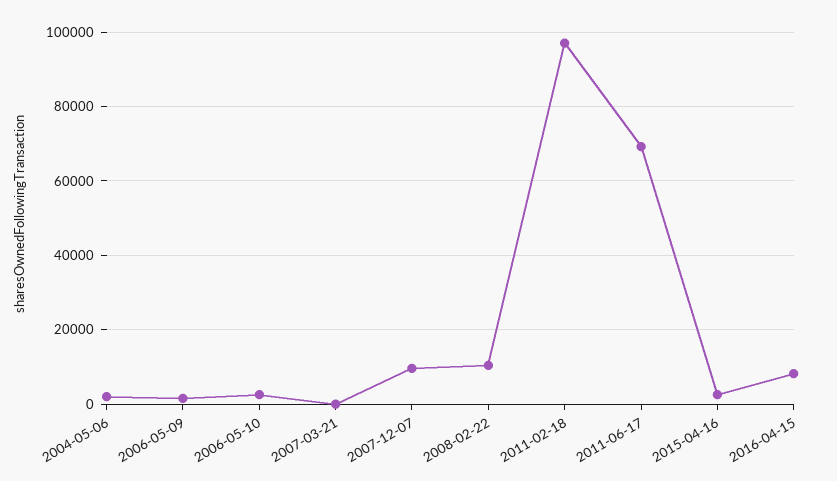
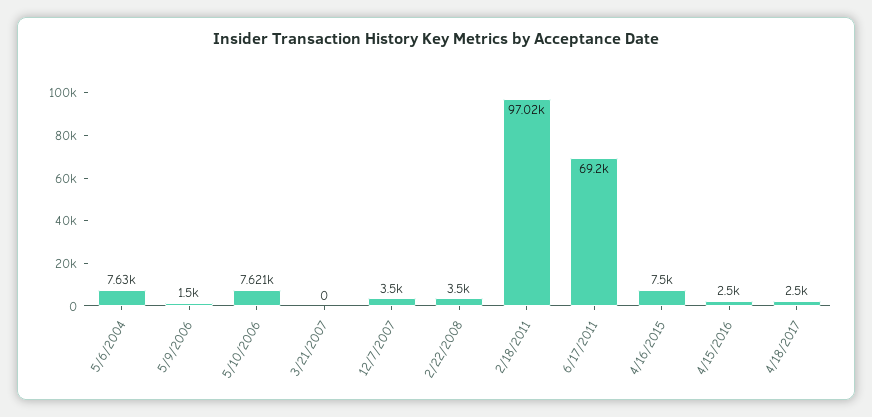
2004-05-06: 2000 -> 7630
2006-05-10: 2000 -> 7621
2007-12-07: 10000 -> 3500
2008-02-22: 10000 -> 3500
2015-04-16: 2000 -> 7500
2016-04-15: 8000 -> 2500
4/18/2017: none -> 2500

